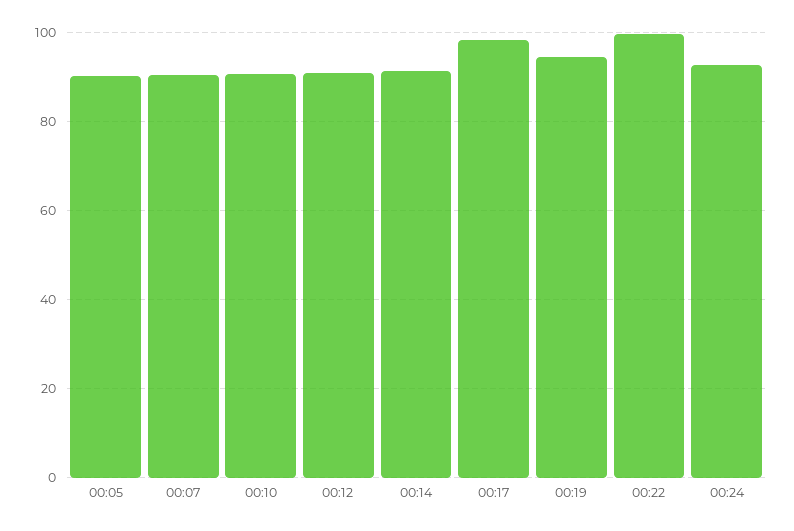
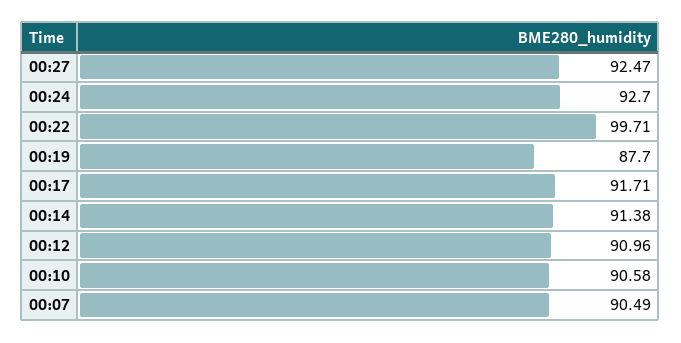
00:05: 90 -> none
00:17: 98 -> 91.71
00:19: 94 -> 87.7
00:27: none -> 92.47

